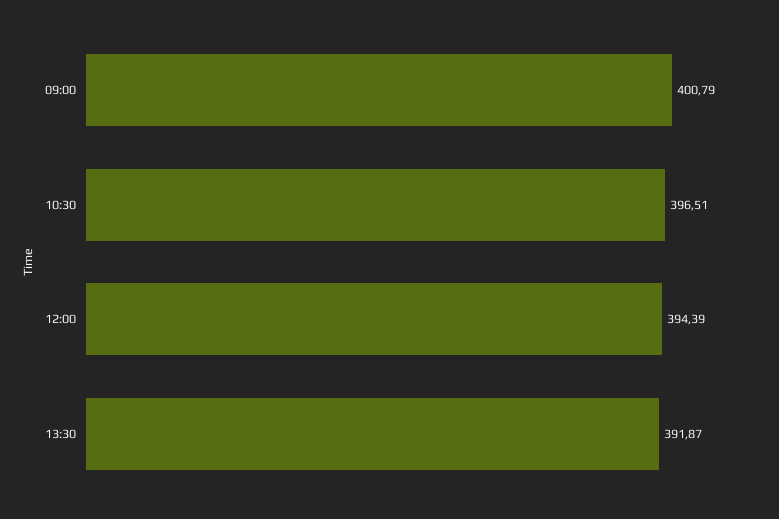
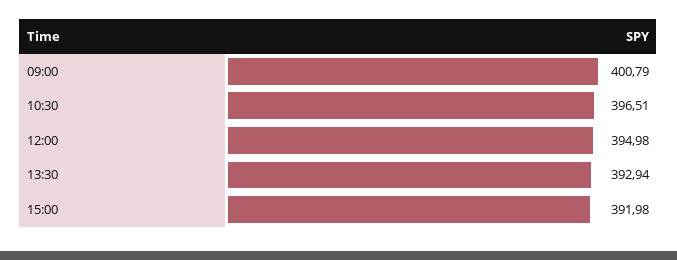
12:00: 394.39 -> 394.98
13:30: 391.87 -> 392.94
15:00: none -> 391.98

